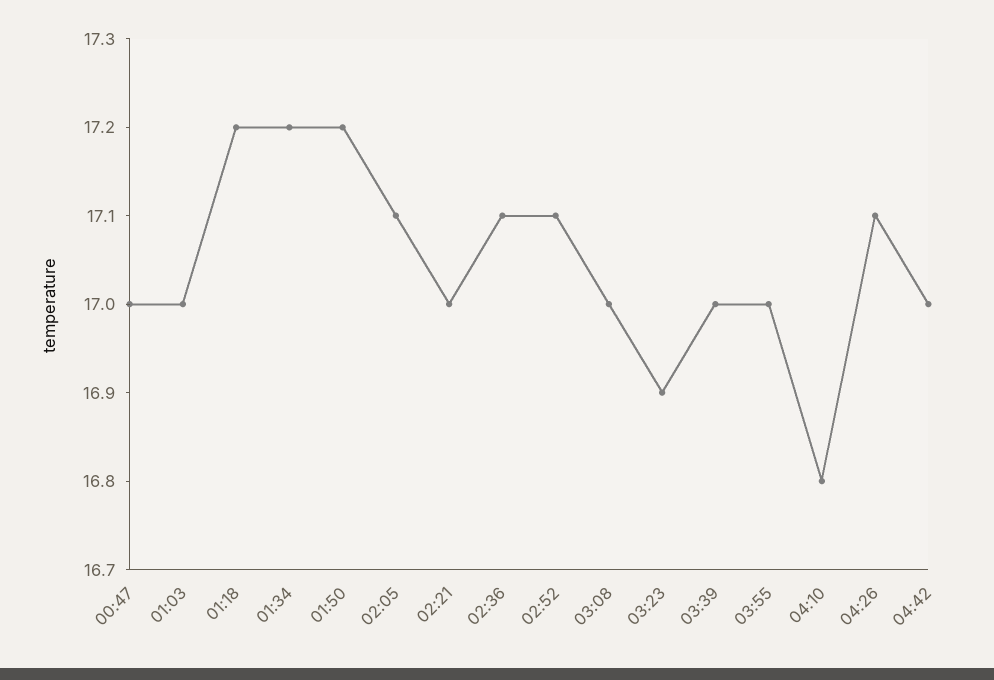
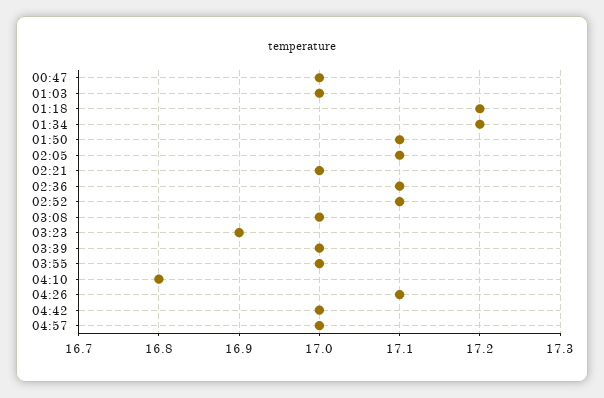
01:50: 17.2 -> 17.1
04:57: none -> 17

